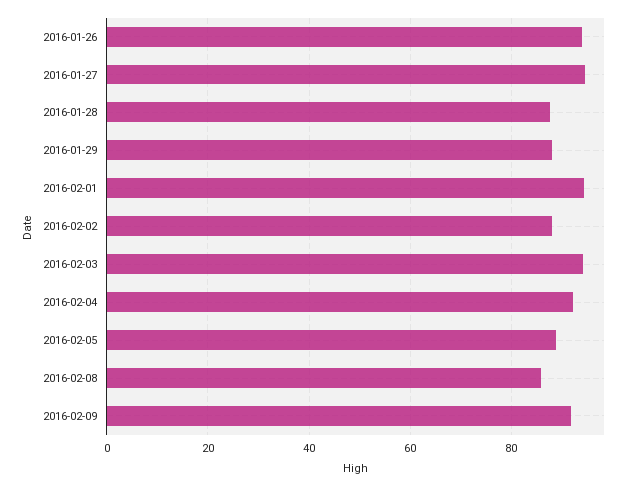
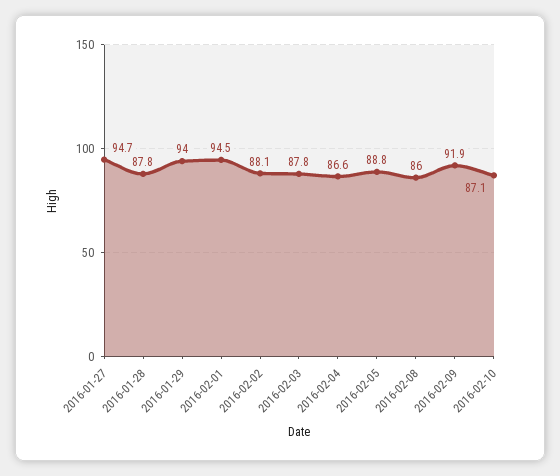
2016-01-26: 94 -> none
2016-01-29: 88 -> 94
2016-02-03: 94 -> 87.8
2016-02-04: 92 -> 86.6
2016-02-10: none -> 87.1

